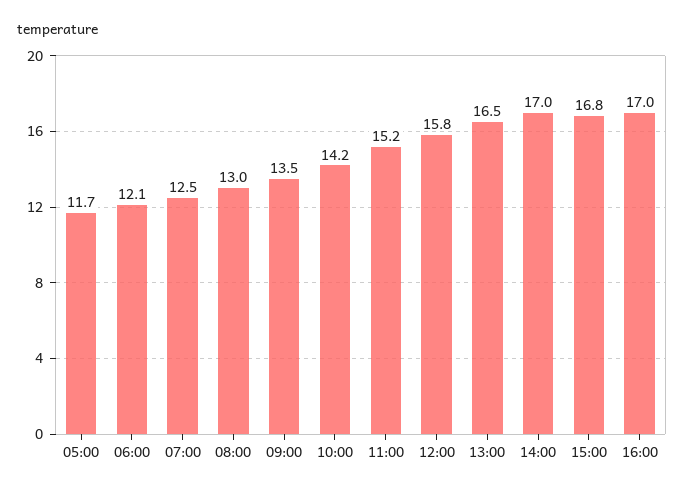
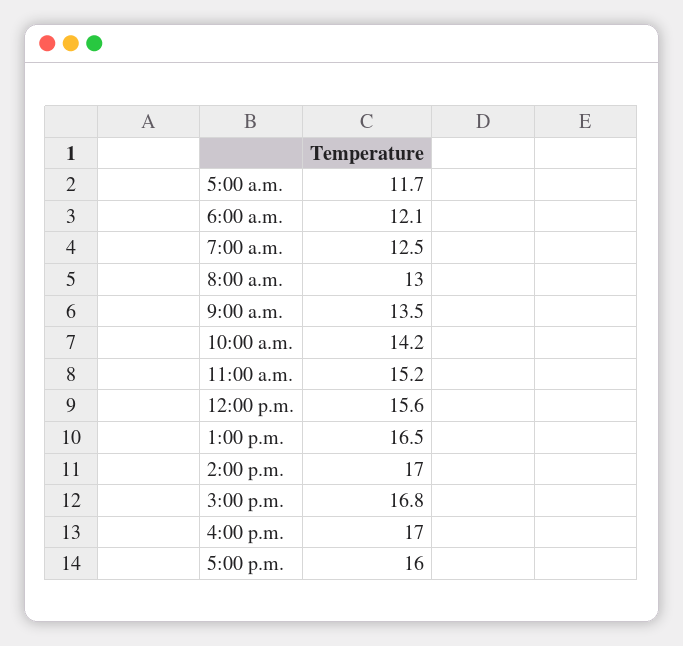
12:00: 15.8 -> 15.6
5:00 p.m.: none -> 16

